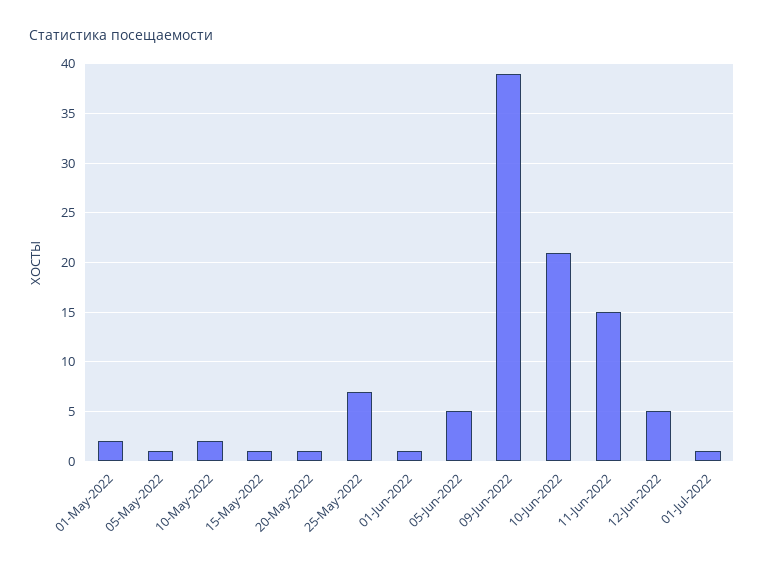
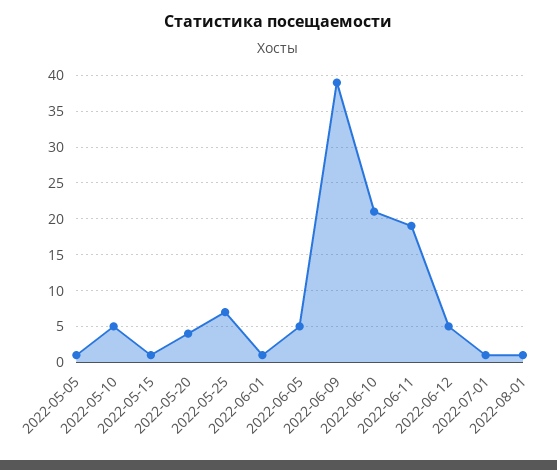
01-May-2022: 2 -> none
10-May-2022: 2 -> 5
20-May-2022: 1 -> 4
11-Jun-2022: 15 -> 19
2022-08-01: none -> 1

